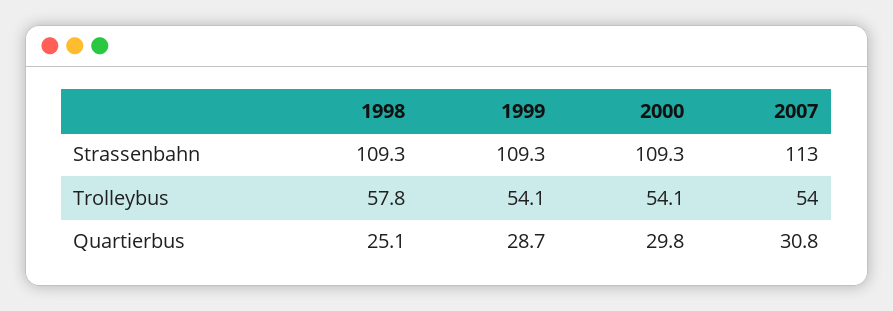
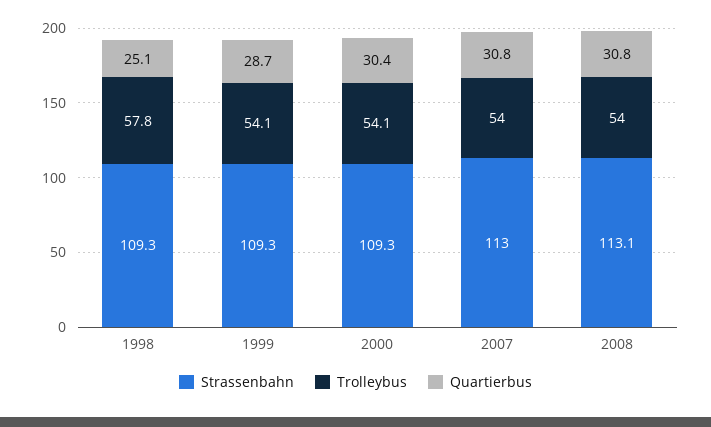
Quartierbus, 2000: 29.8 -> 30.4
Strassenbahn, 2008: none -> 113.1
Trolleybus, 2008: none -> 54
Quartierbus, 2008: none -> 30.8

